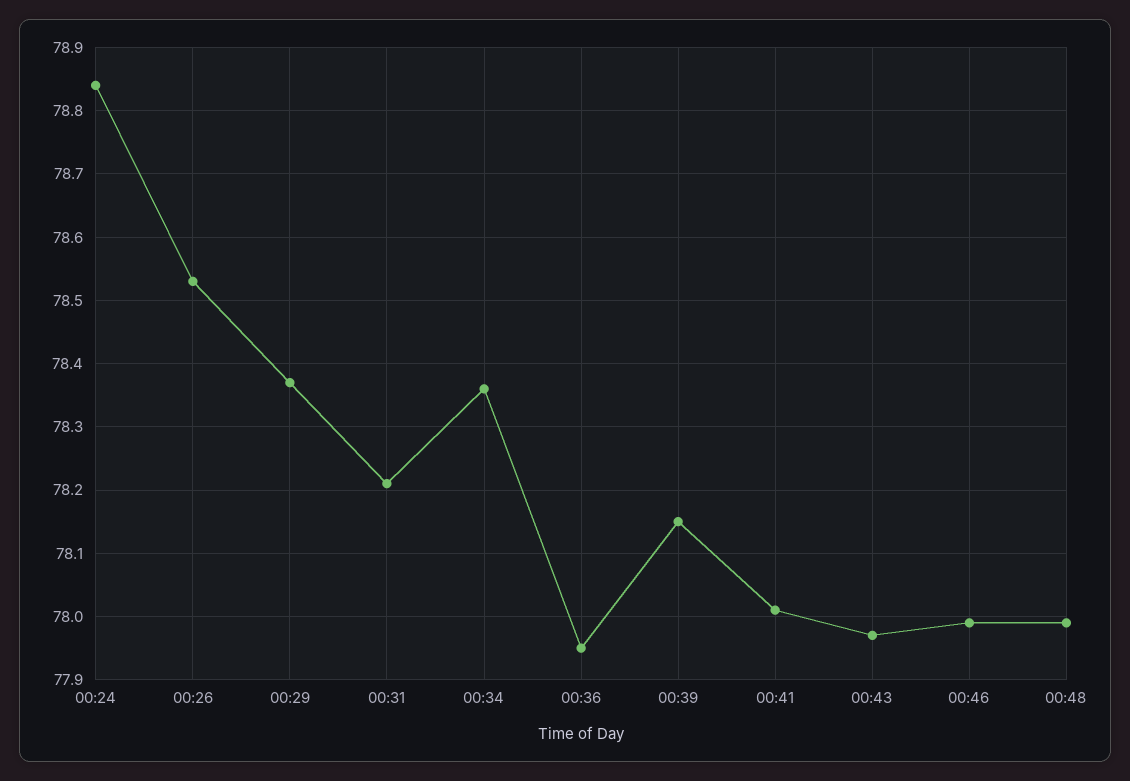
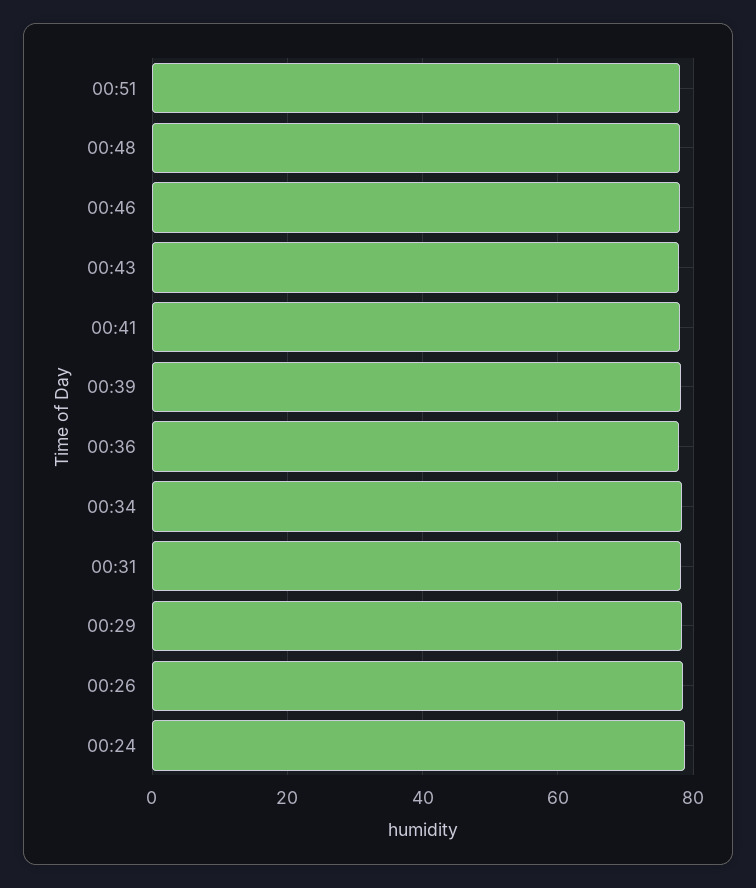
00:51: none -> 78

